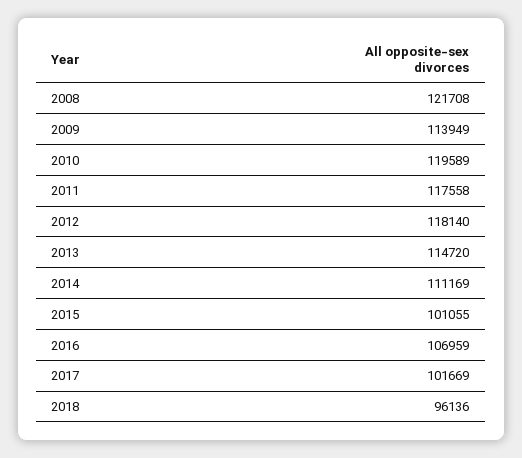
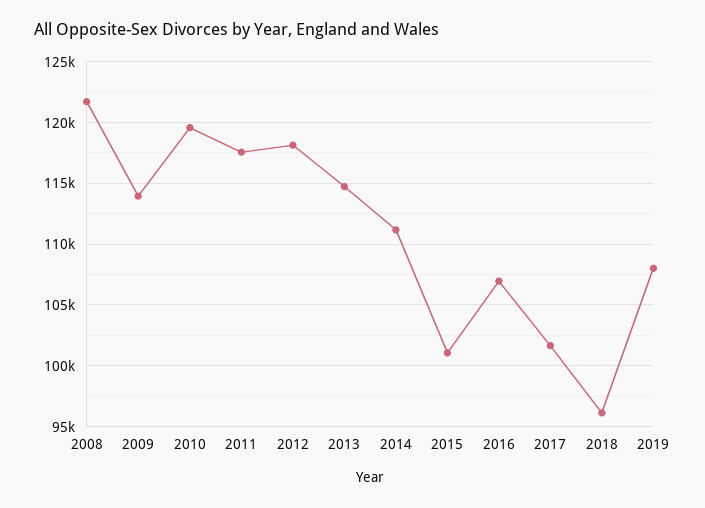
2019: none -> 108000

